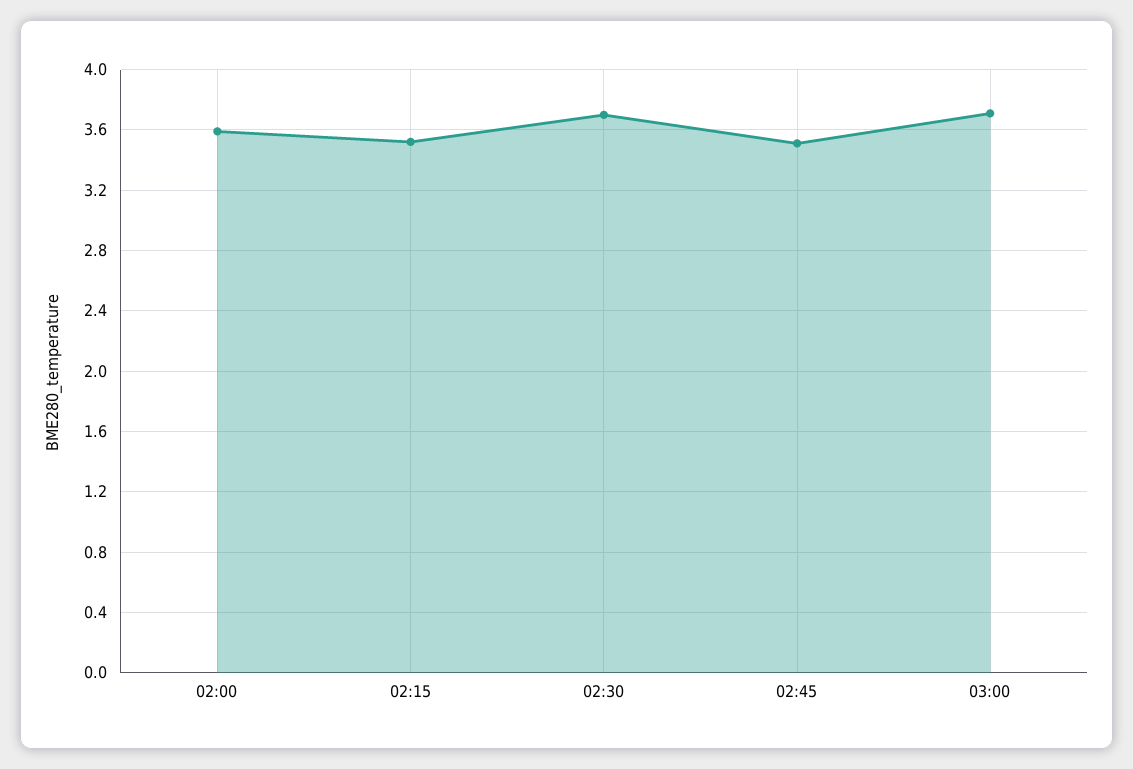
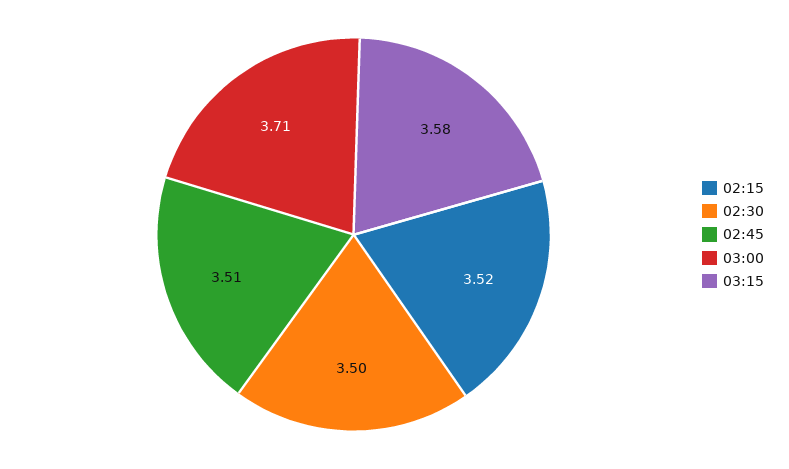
02:00: 3.6 -> none
02:30: 3.7 -> 3.5
03:15: none -> 3.58

